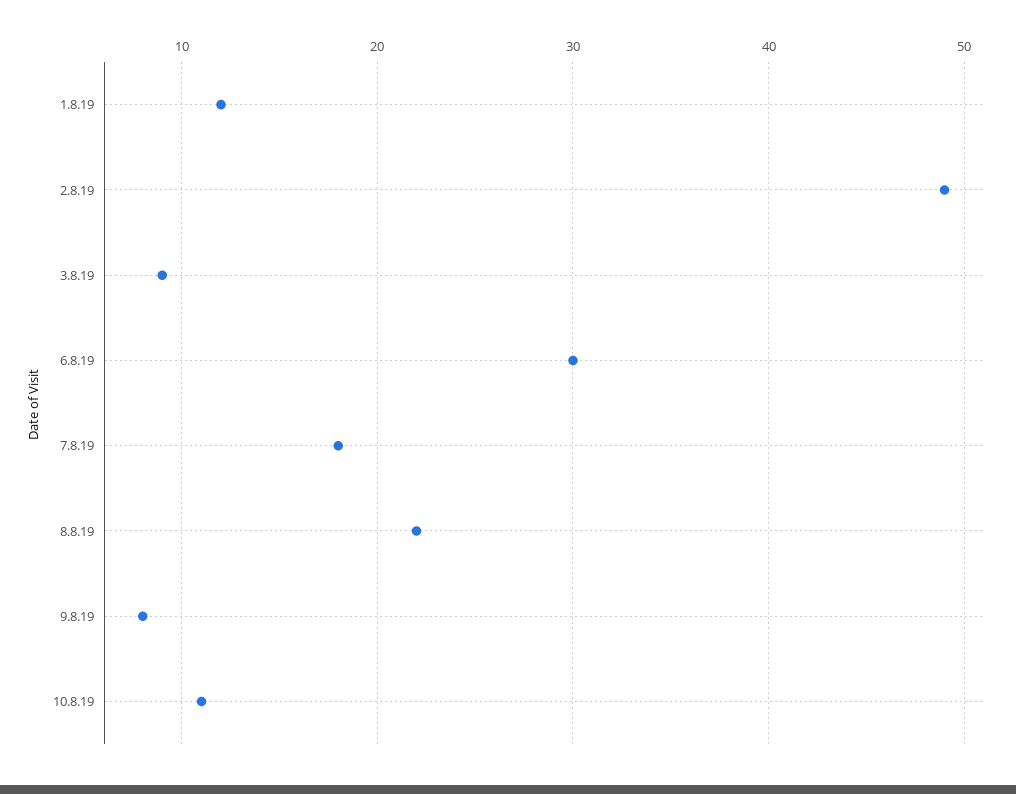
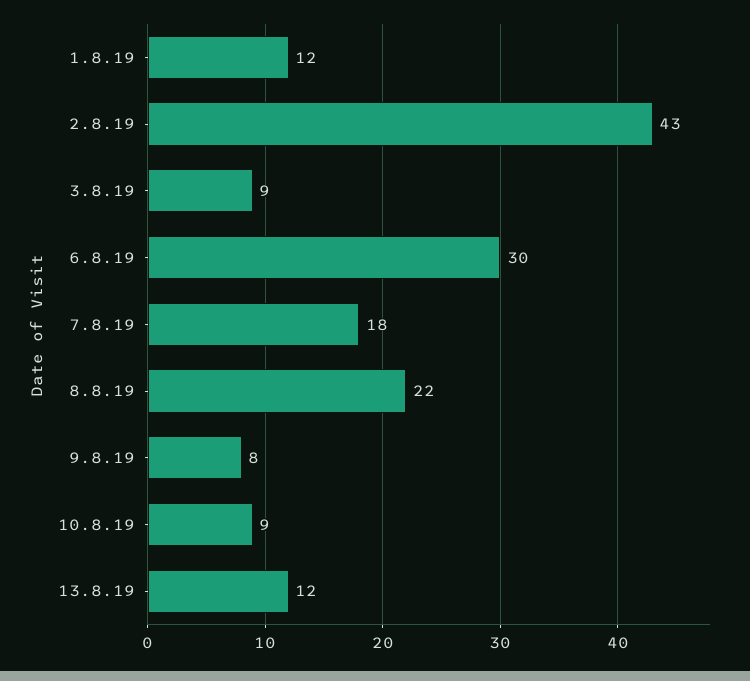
2.8.19: 49 -> 43
10.8.19: 11 -> 9
13.8.19: none -> 12

